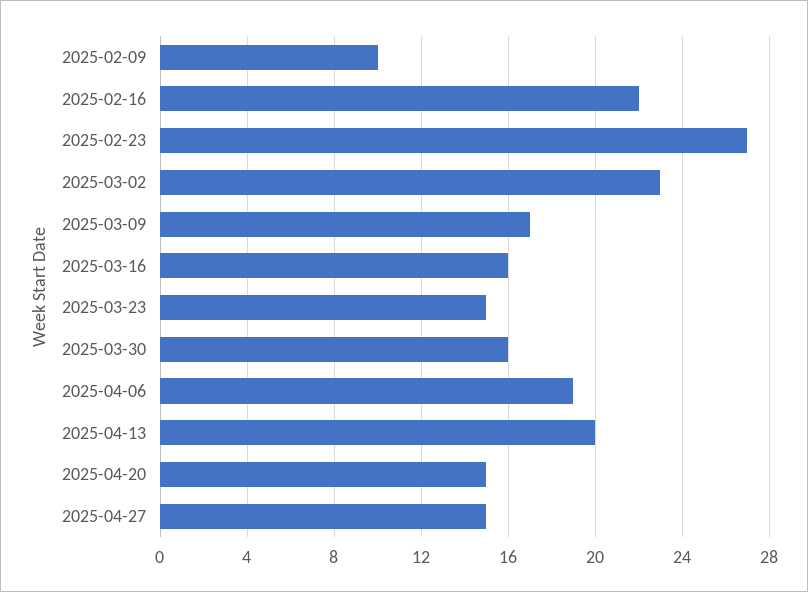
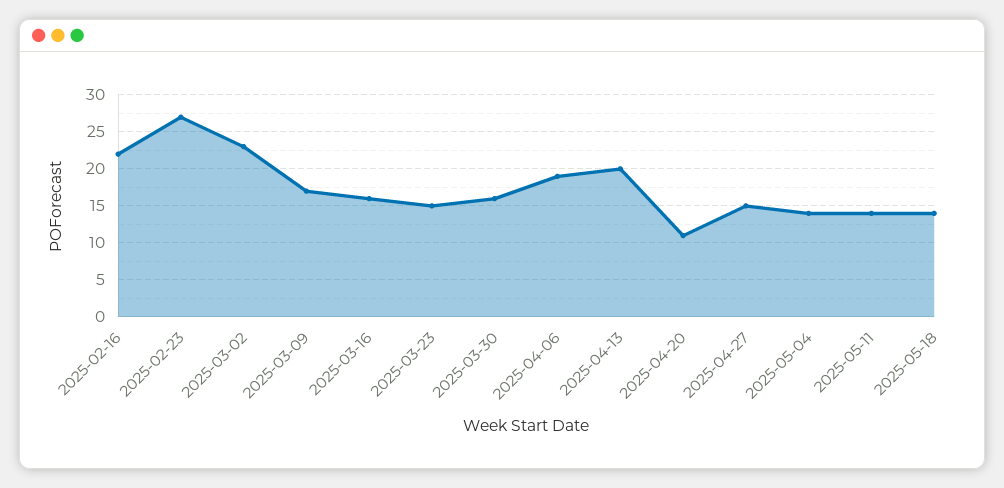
2025-02-09: 10 -> none
2025-04-20: 15 -> 11
2025-05-04: none -> 14
2025-05-11: none -> 14
2025-05-18: none -> 14

